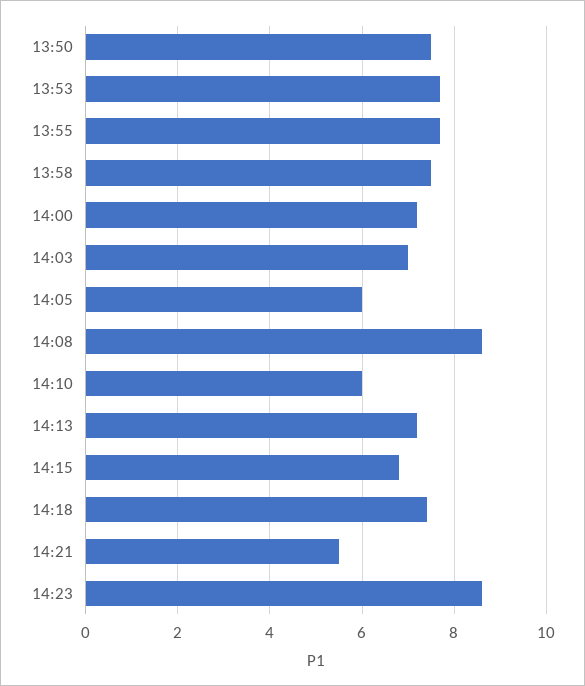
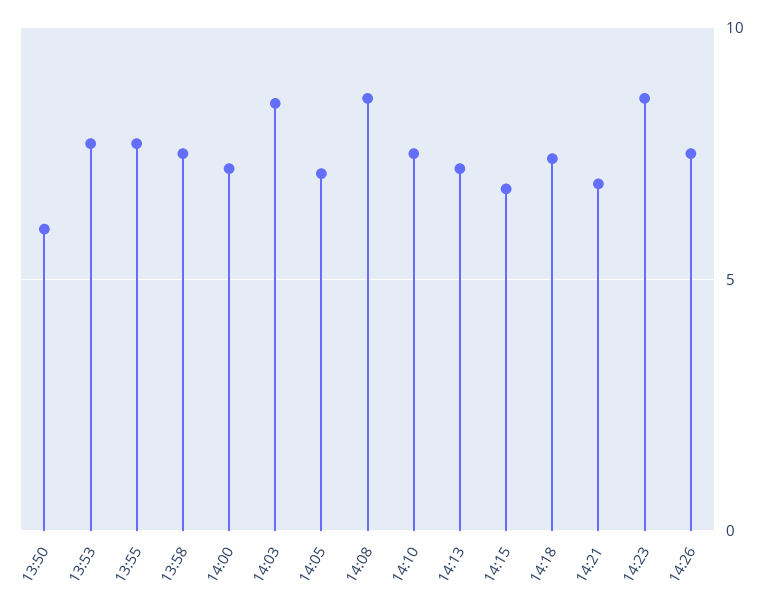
13:50: 7.5 -> 6
14:03: 7 -> 8.5
14:05: 6 -> 7
14:10: 6 -> 7.5
14:21: 5.5 -> 7
14:26: none -> 7.5

